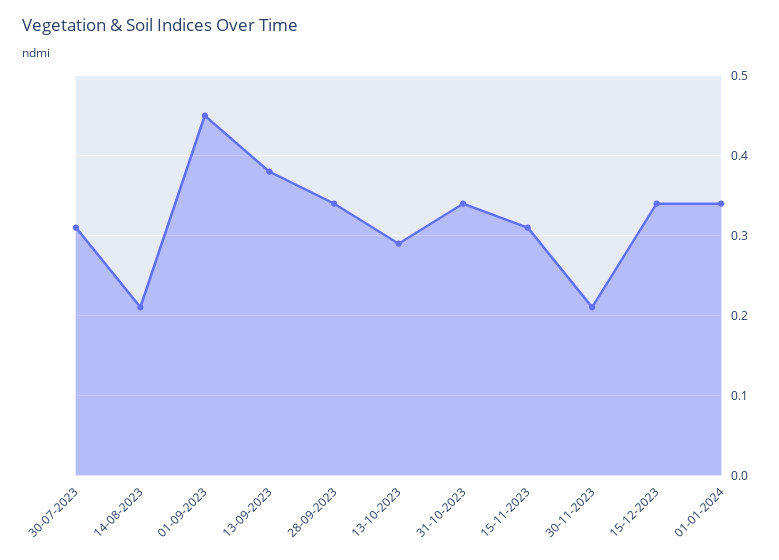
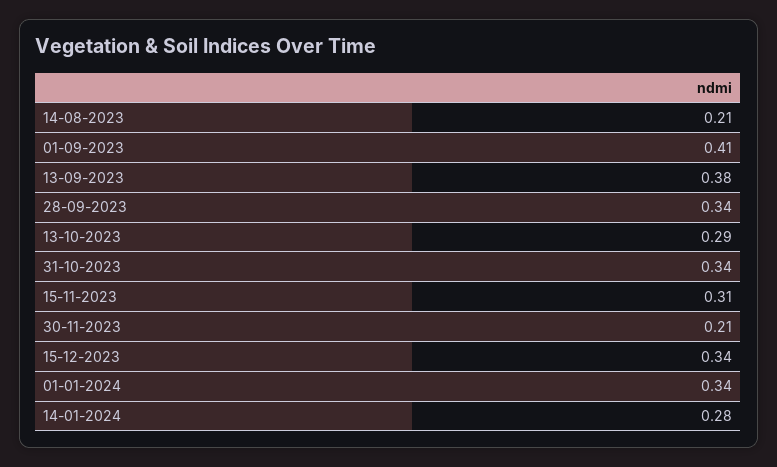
30-07-2023: 0.31 -> none
01-09-2023: 0.45 -> 0.41
14-01-2024: none -> 0.28

